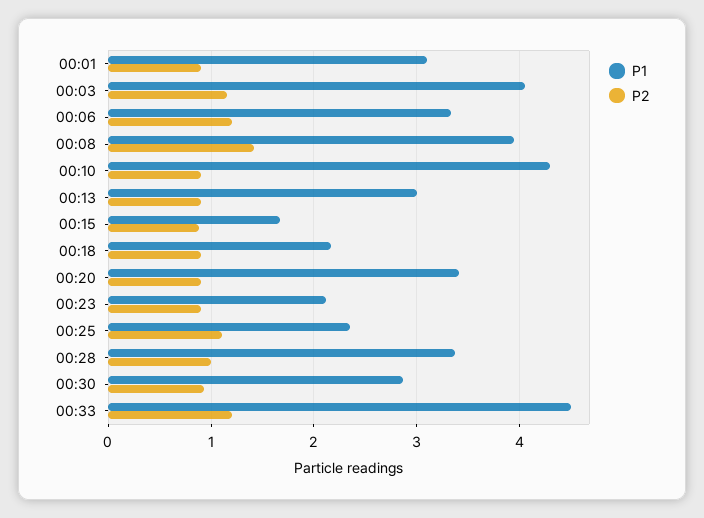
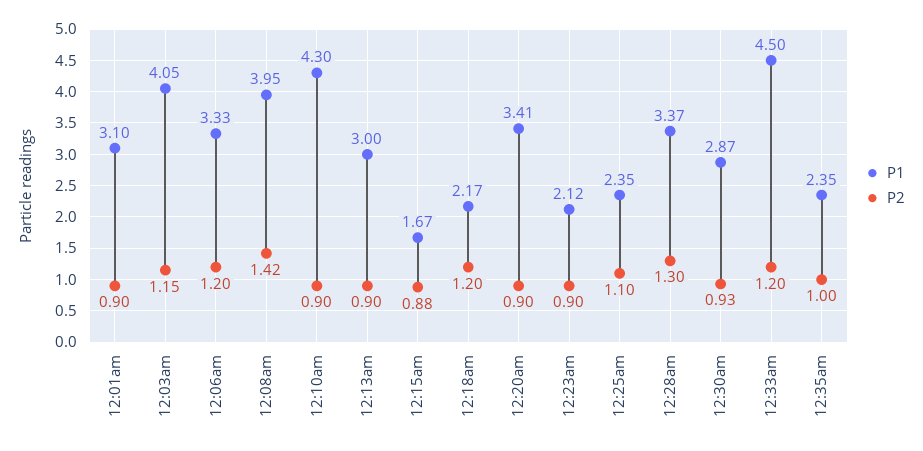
P2, 00:18: 0.9 -> 1.2
P2, 00:28: 1 -> 1.3
P1, 12:35am: none -> 2.35
P2, 12:35am: none -> 1

